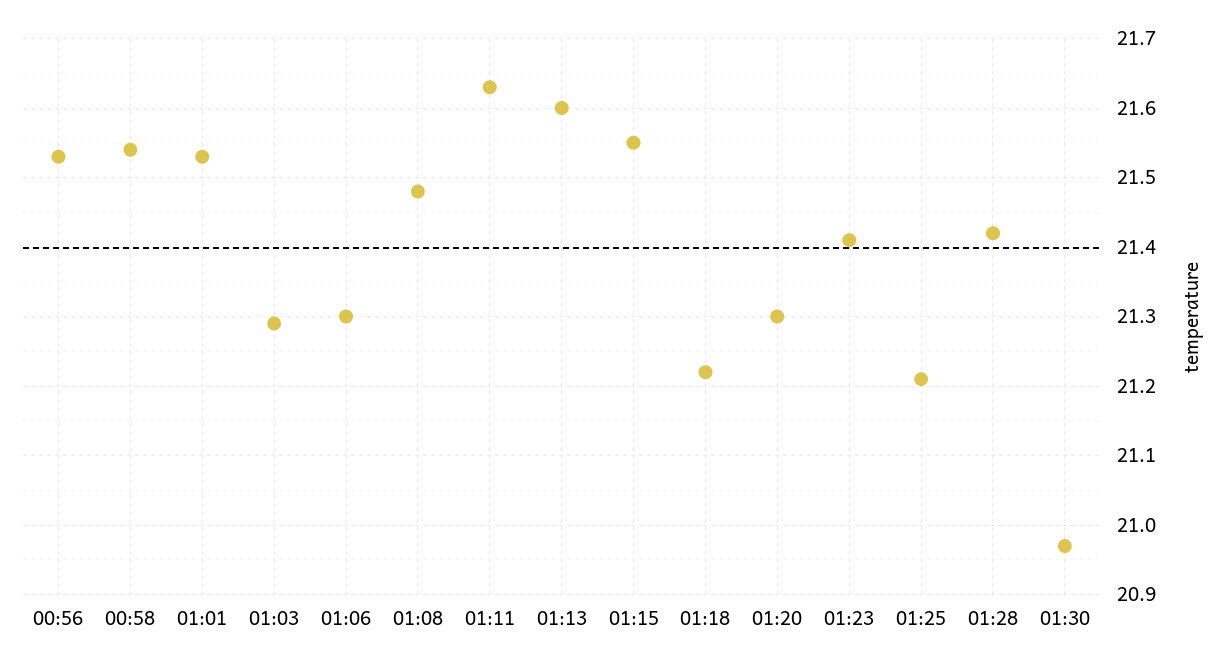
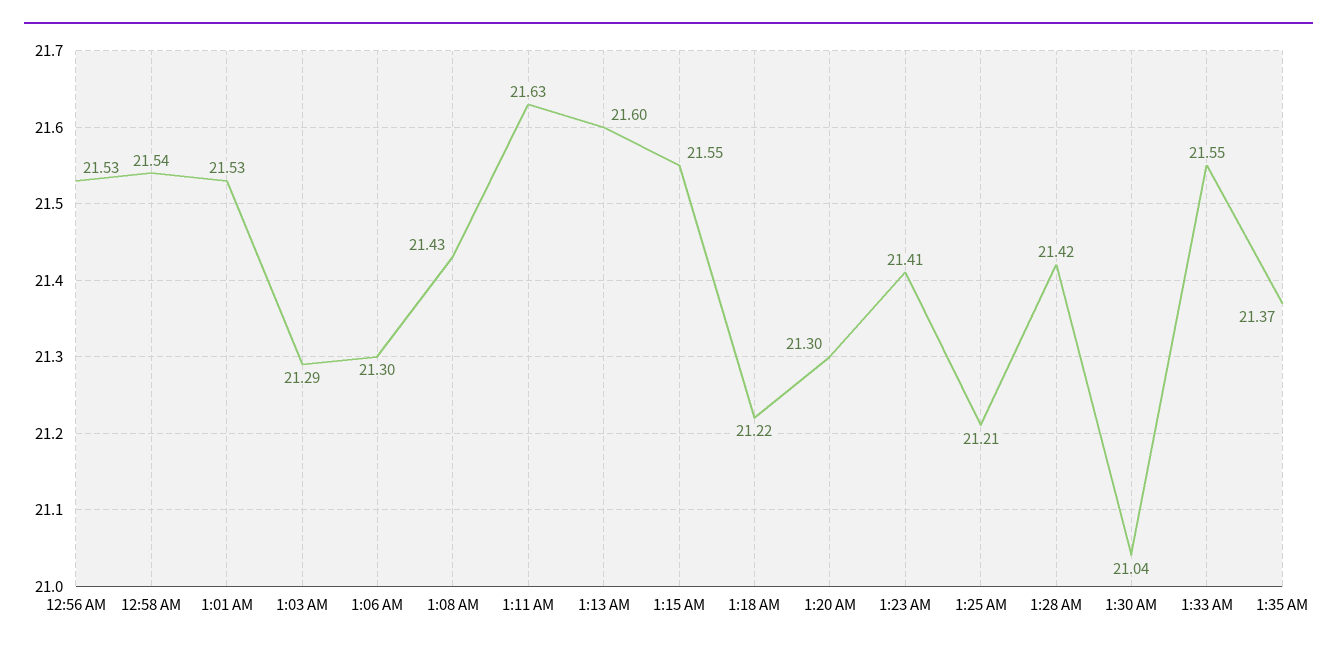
01:08: 21.48 -> 21.43
01:30: 20.97 -> 21.04
1:33 AM: none -> 21.55
1:35 AM: none -> 21.37

